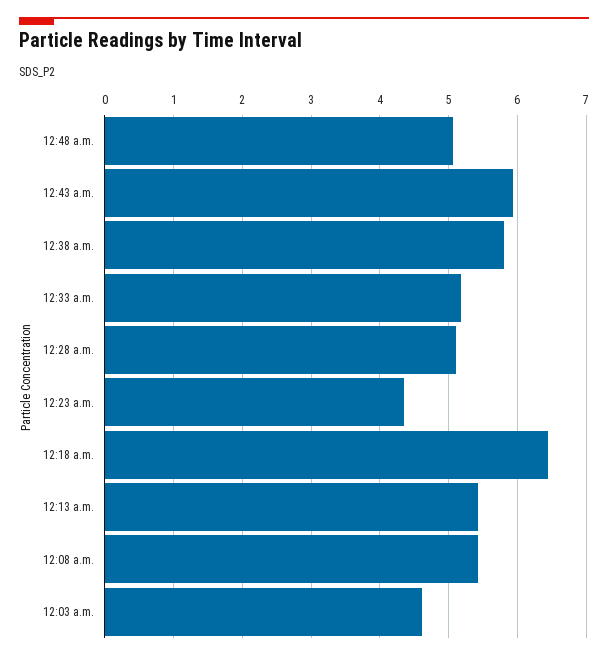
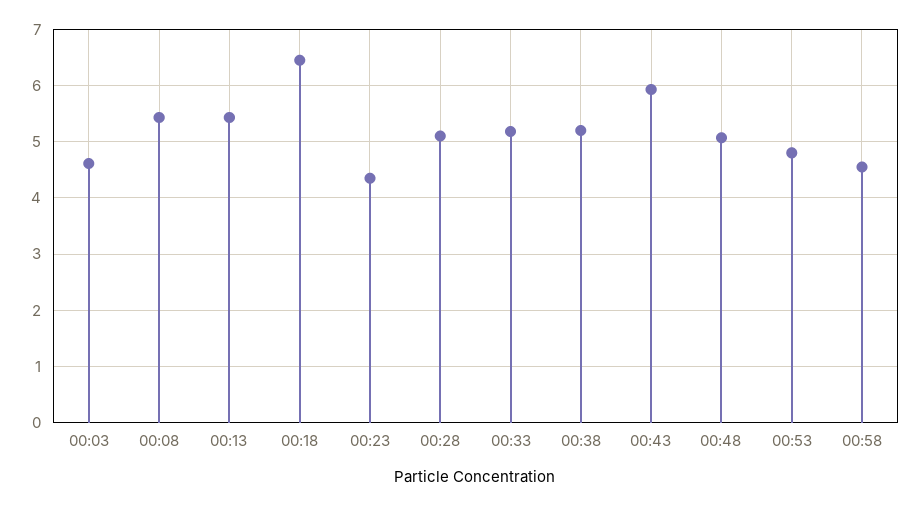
12:38 a.m.: 5.8 -> 5.2
00:53: none -> 4.8
00:58: none -> 4.6

